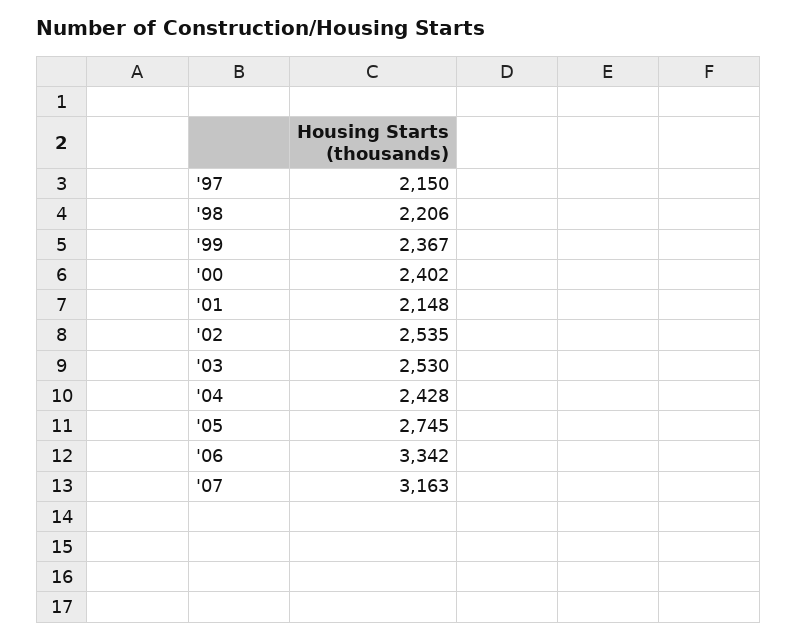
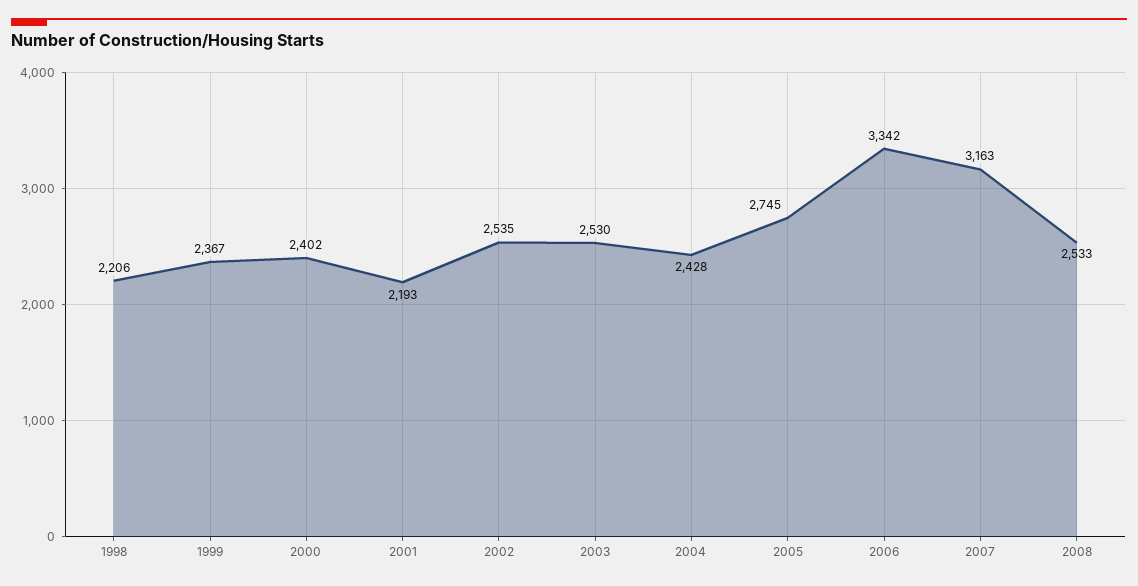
'97: 2150 -> none
'01: 2148 -> 2193
2008: none -> 2533

